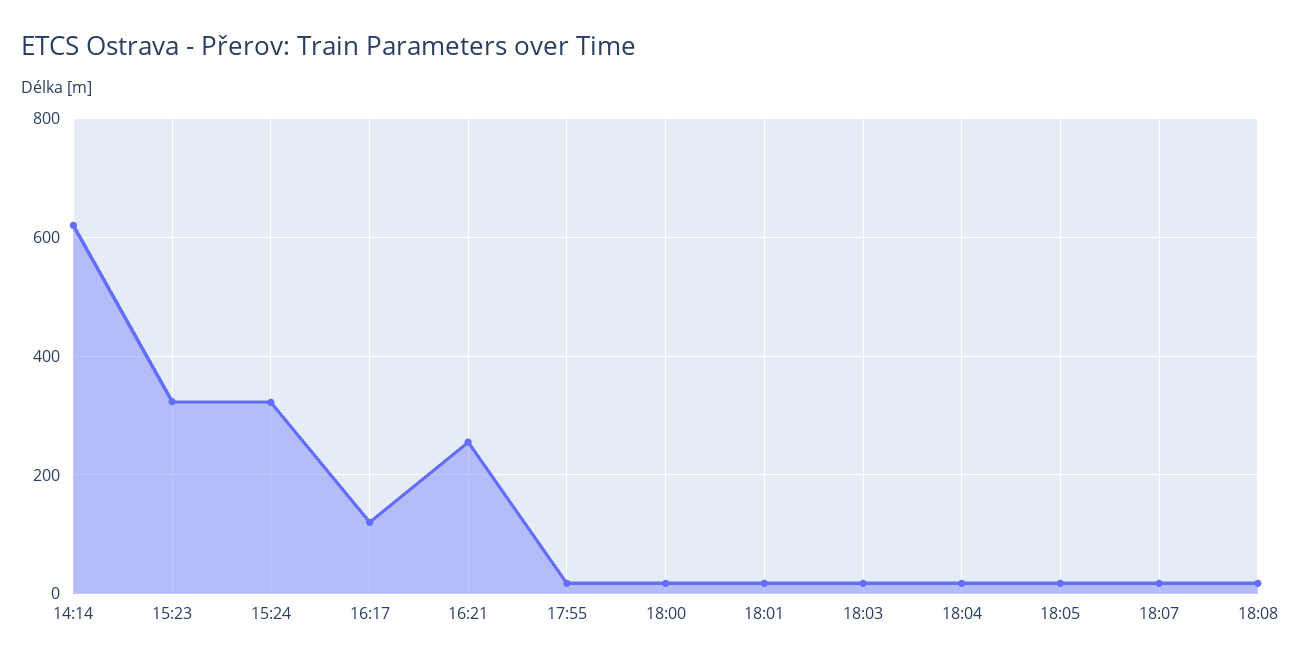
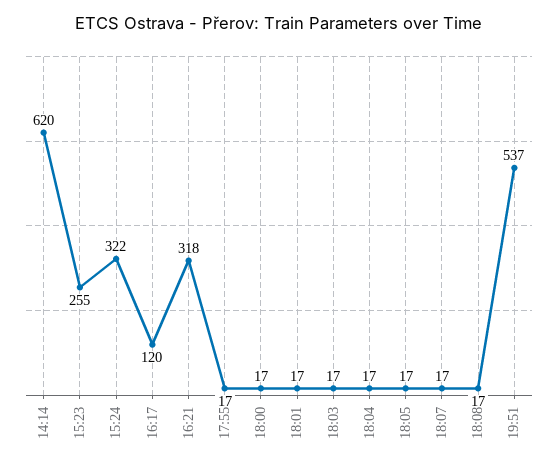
15:23: 320 -> 255
16:21: 260 -> 318
19:51: none -> 537

